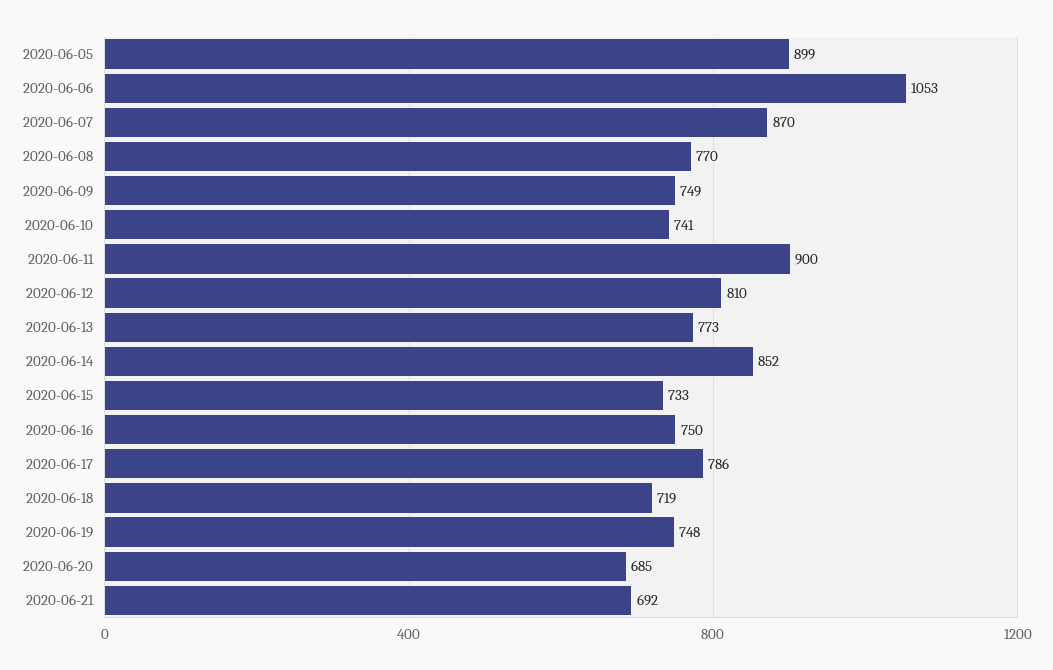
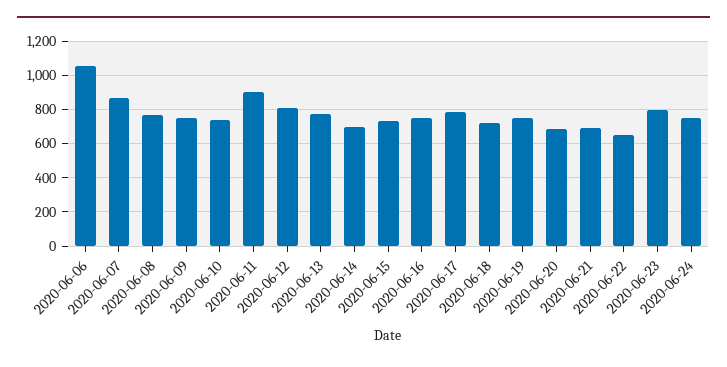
2020-06-05: 899 -> none
2020-06-14: 852 -> 700
2020-06-22: none -> 650
2020-06-23: none -> 800
2020-06-24: none -> 750

